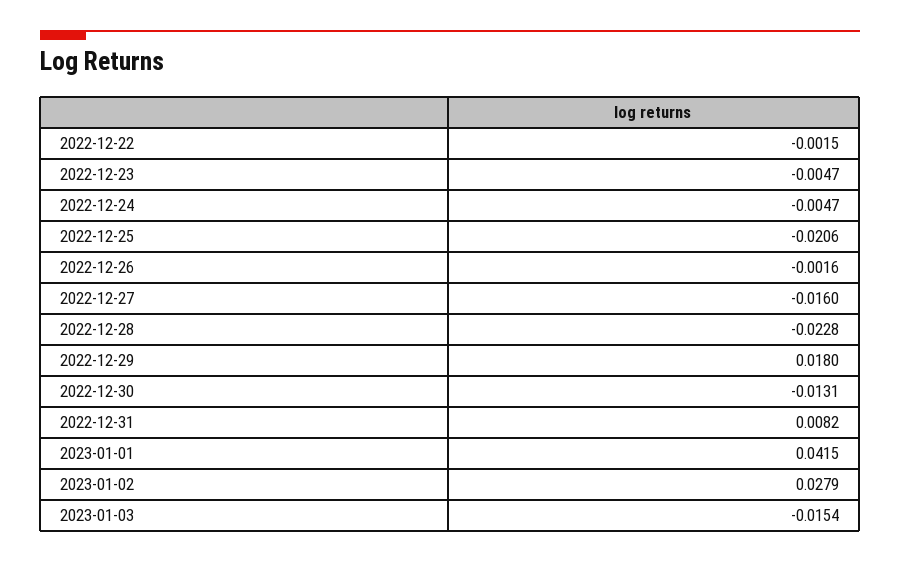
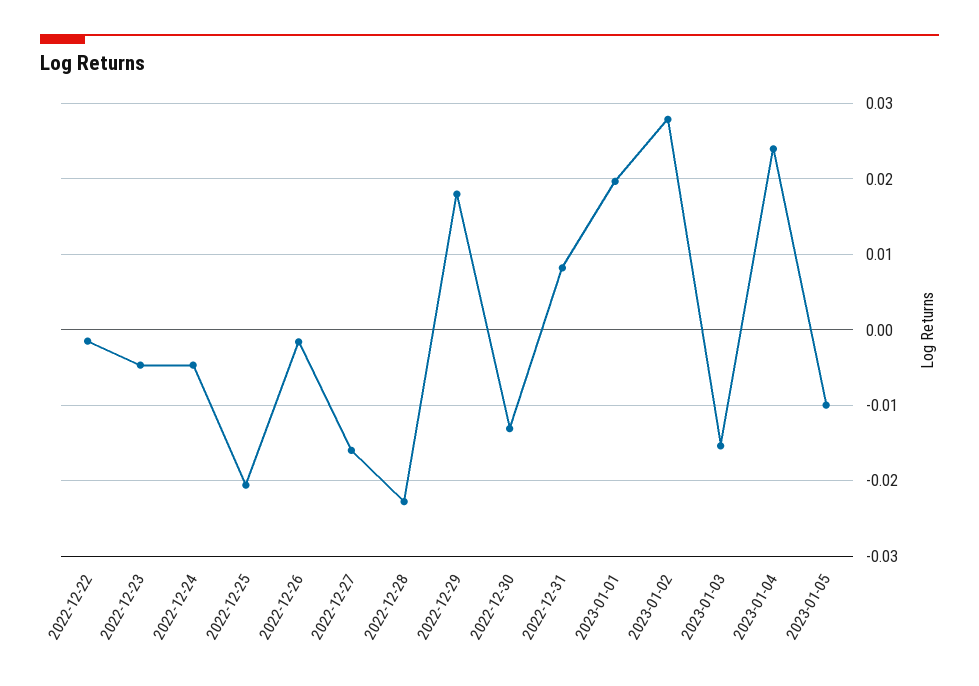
2023-01-01: 0.0415 -> 0.02
2023-01-04: none -> 0.024
2023-01-05: none -> -0.01

